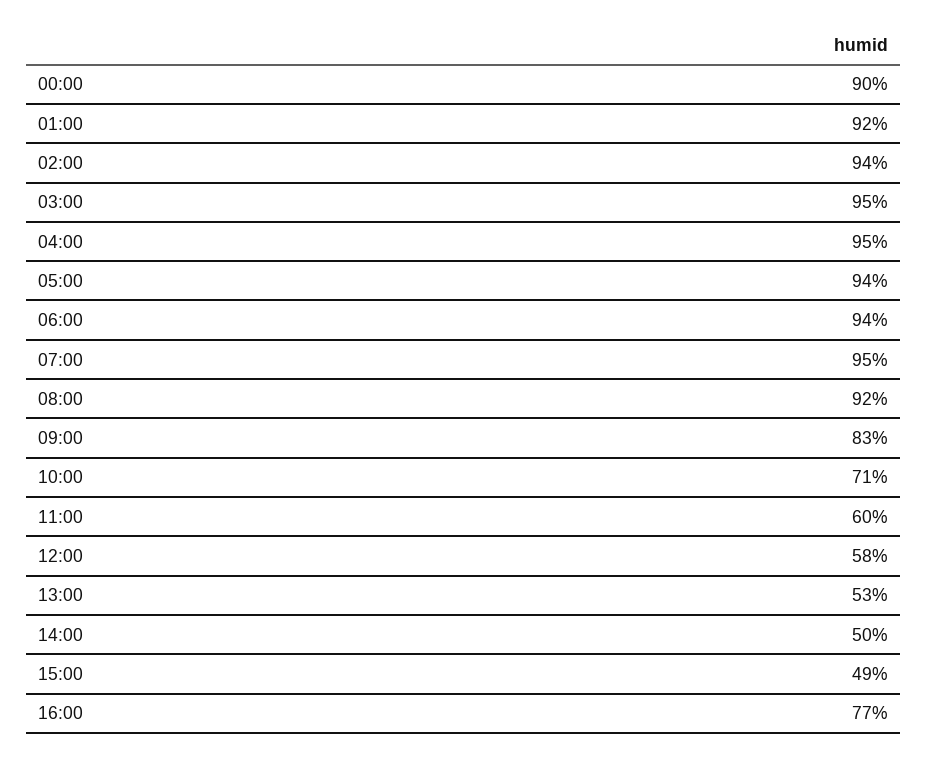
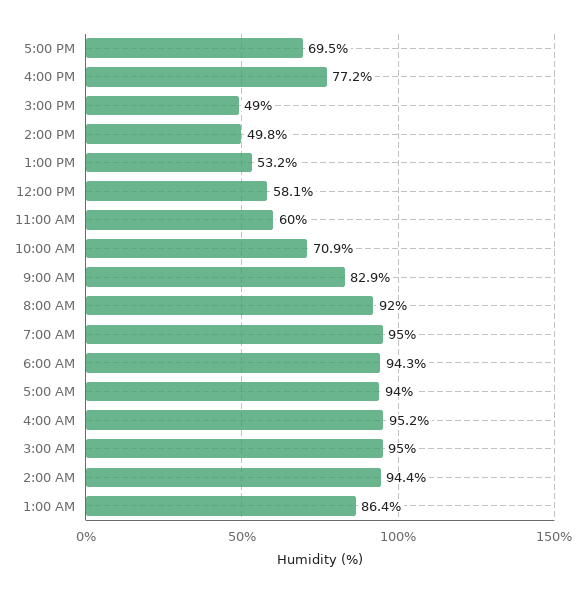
00:00: 90 -> none
01:00: 92 -> 86.4
5:00 PM: none -> 69.5

